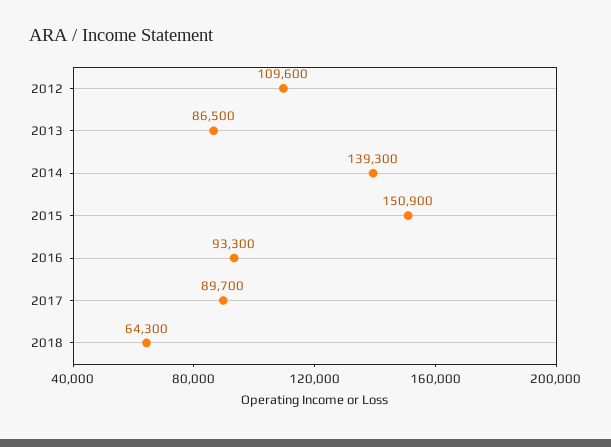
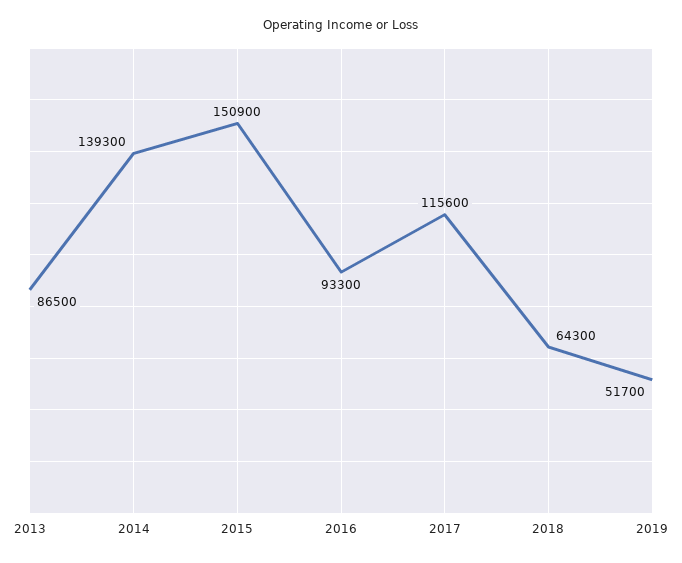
2012: 109600 -> none
2017: 89700 -> 115600
2019: none -> 51700

